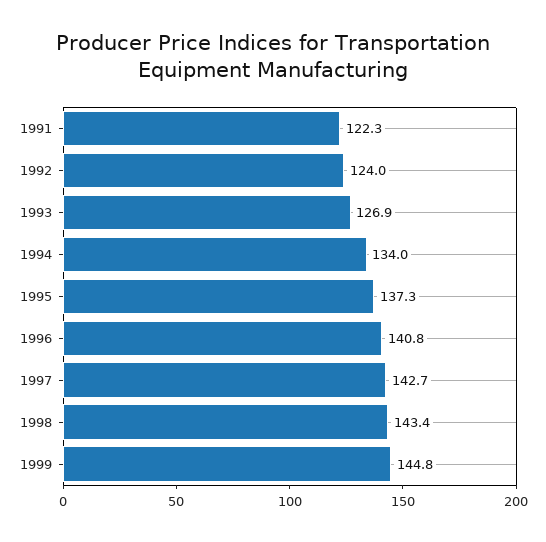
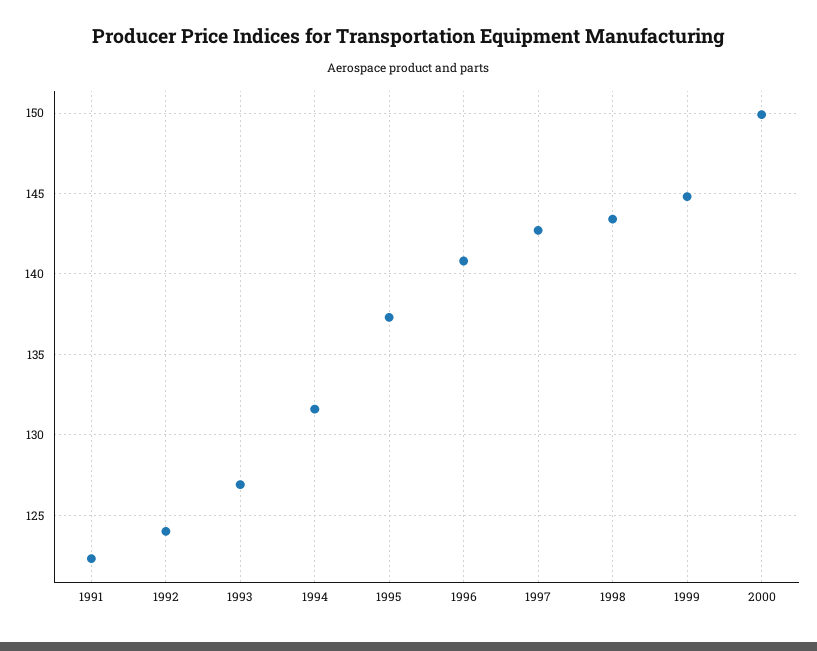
1994: 134 -> 131.5
2000: none -> 150

